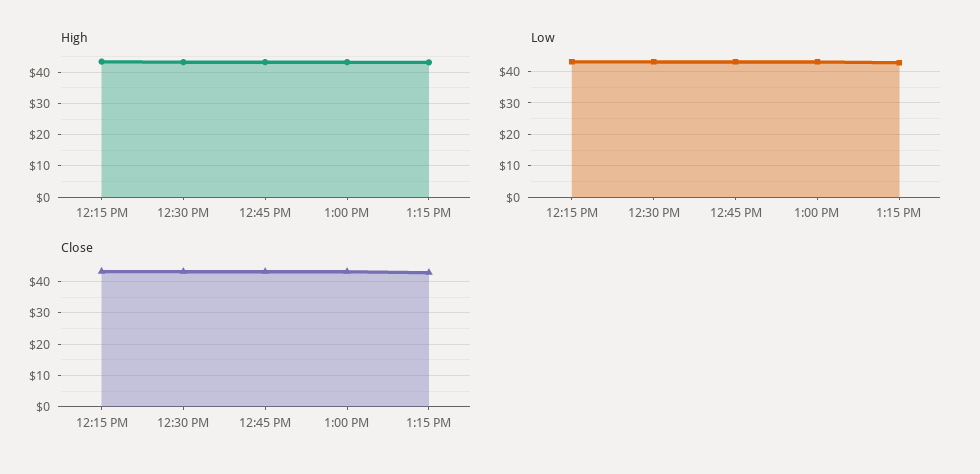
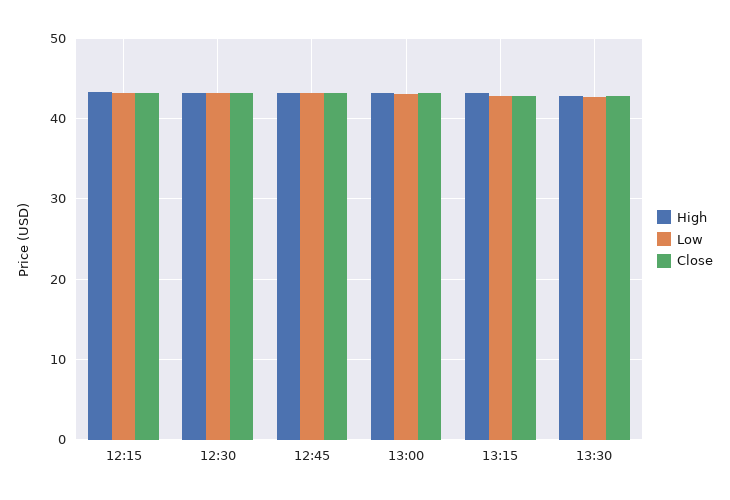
High, 13:30: none -> 43
Low, 13:30: none -> 43
Close, 13:30: none -> 43

